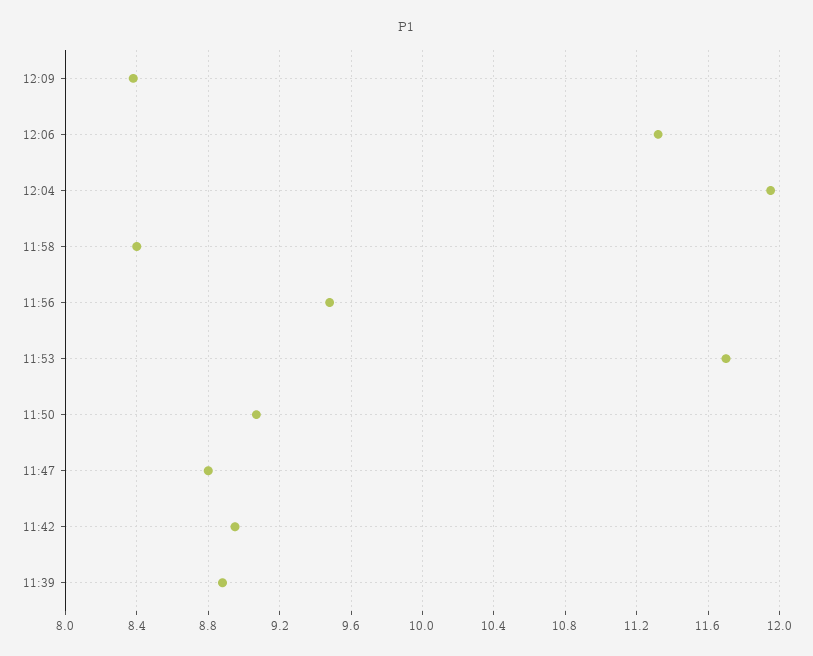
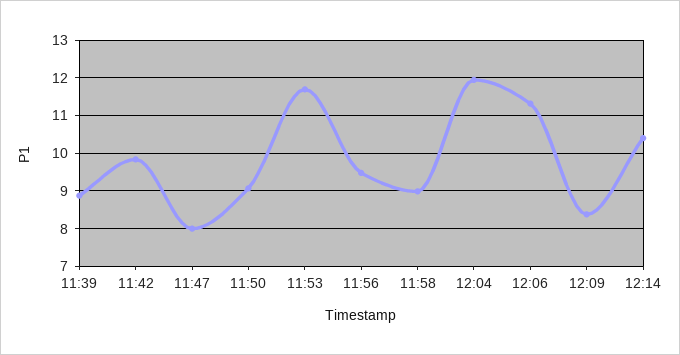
11:58: 8.4 -> 9
11:47: 8.8 -> 8
11:42: 8.95 -> 9.8
12:14: none -> 10.4

